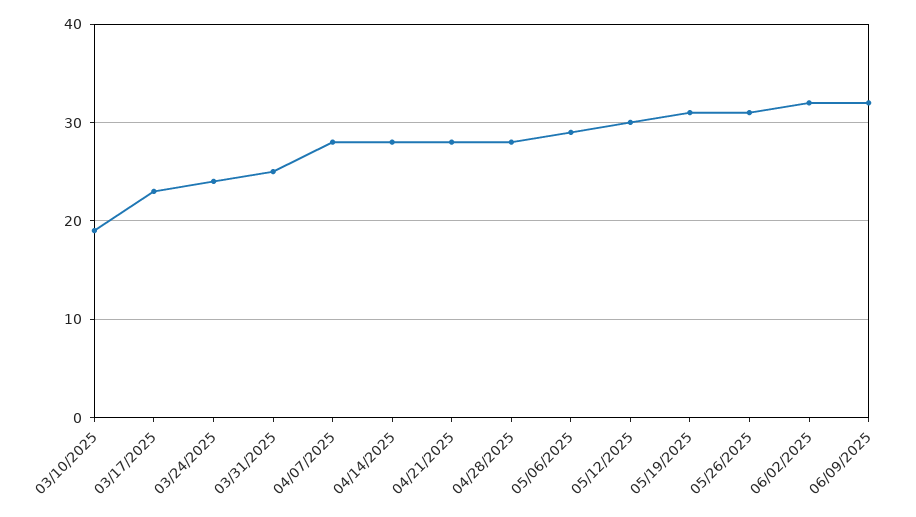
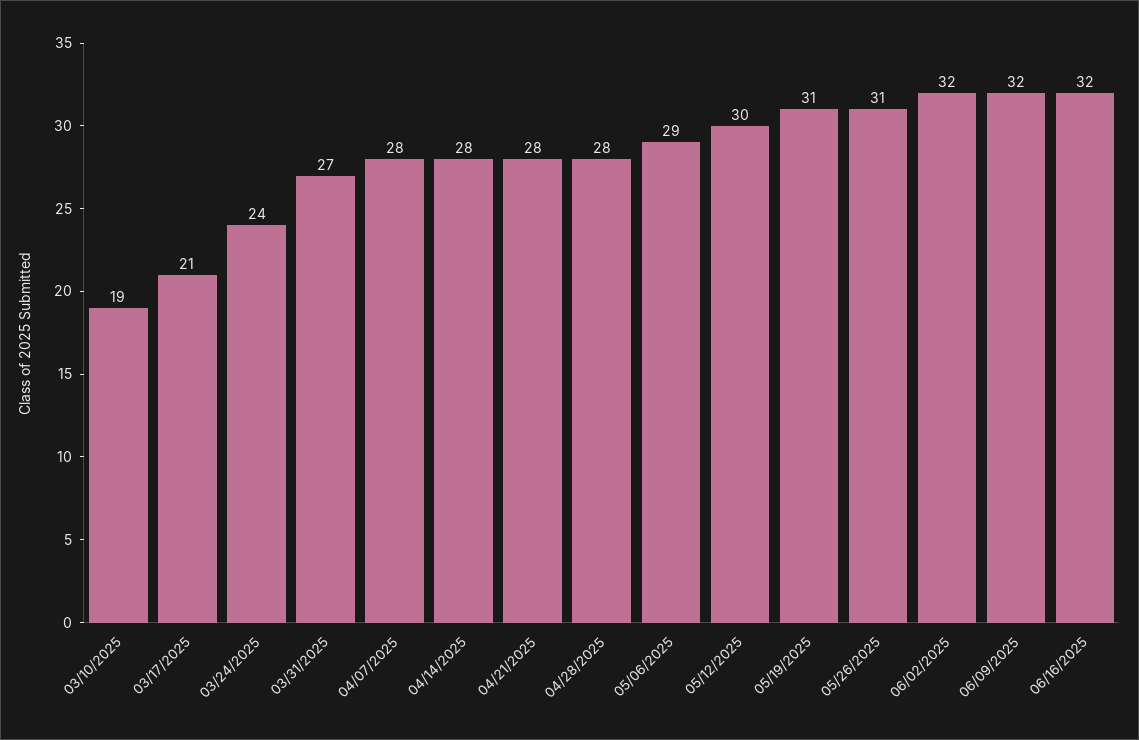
03/17/2025: 23 -> 21
03/31/2025: 25 -> 27
06/16/2025: none -> 32

